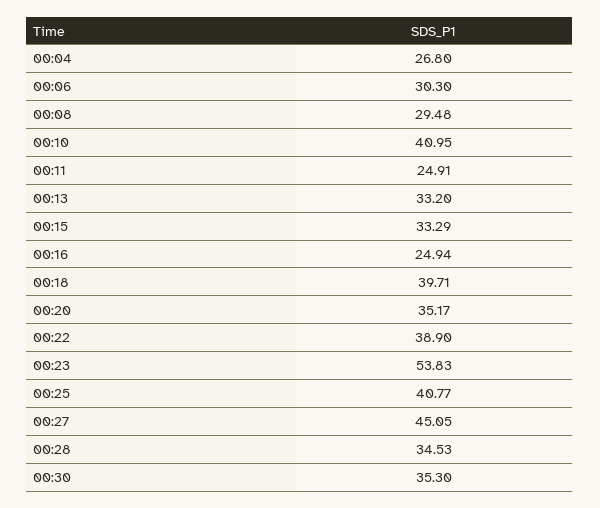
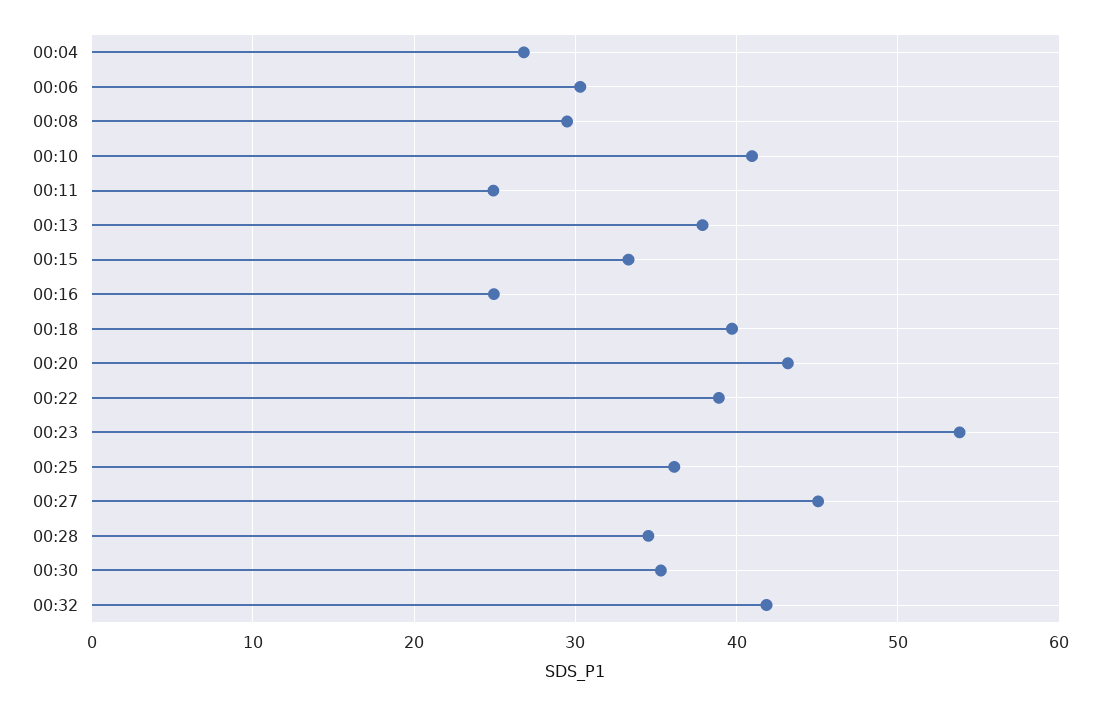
00:13: 33.2 -> 38
00:20: 35.17 -> 43
00:25: 40.77 -> 36
00:32: none -> 42

